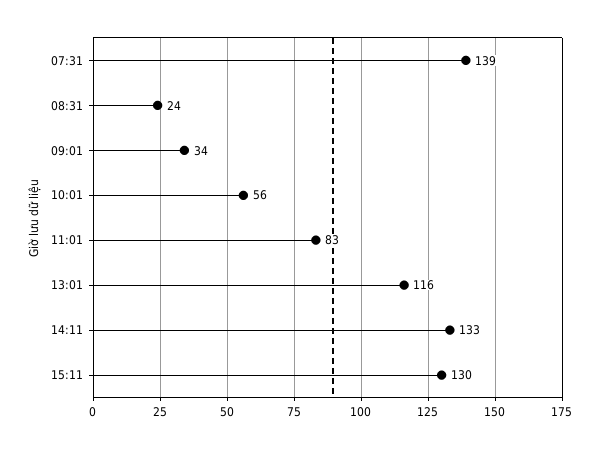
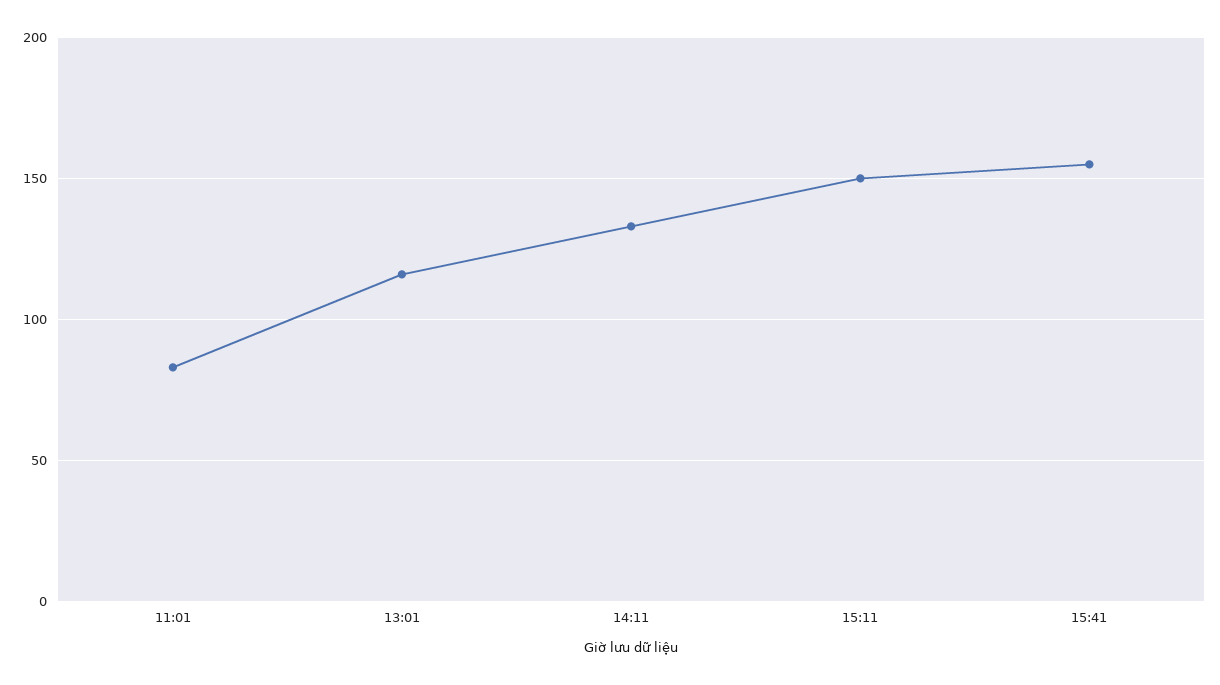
07:31: 139 -> none
08:31: 24 -> none
09:01: 34 -> none
10:01: 56 -> none
15:11: 130 -> 150
15:41: none -> 155

